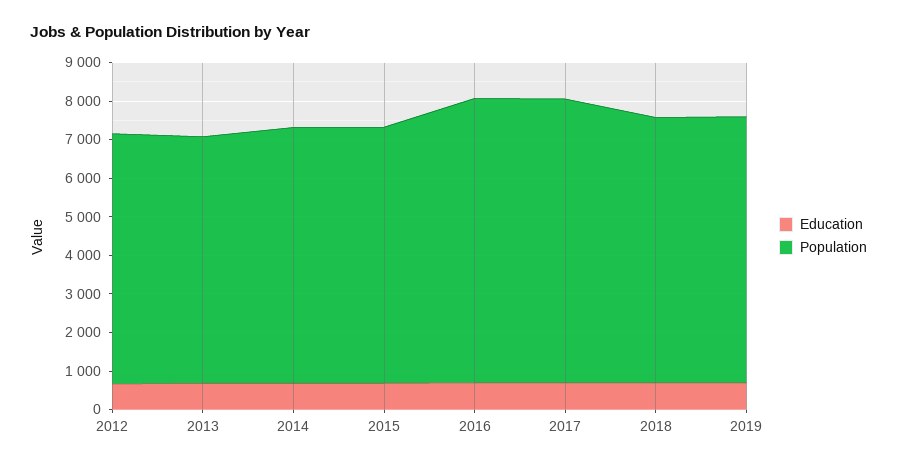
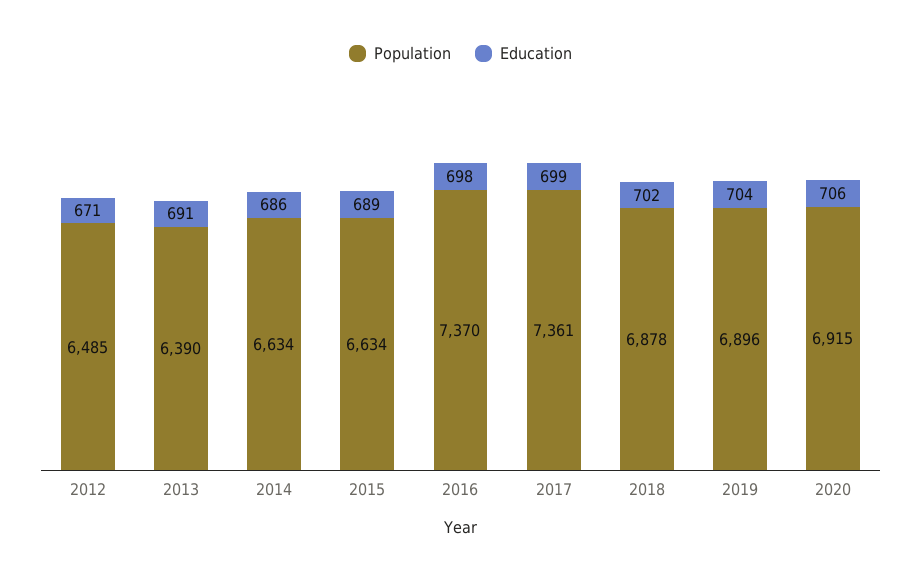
Population, 2020: none -> 6915
Education, 2020: none -> 706

